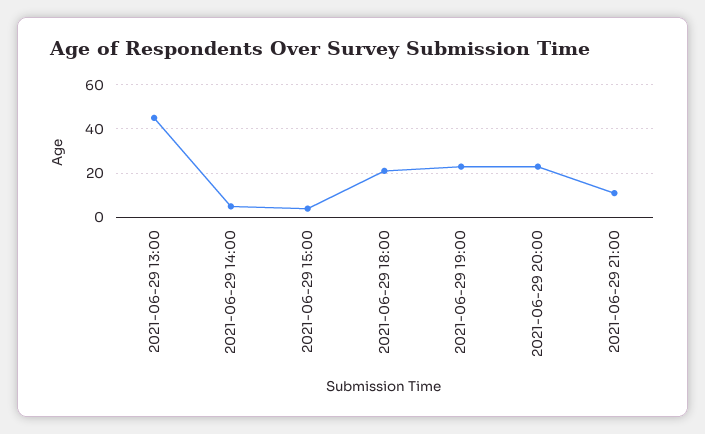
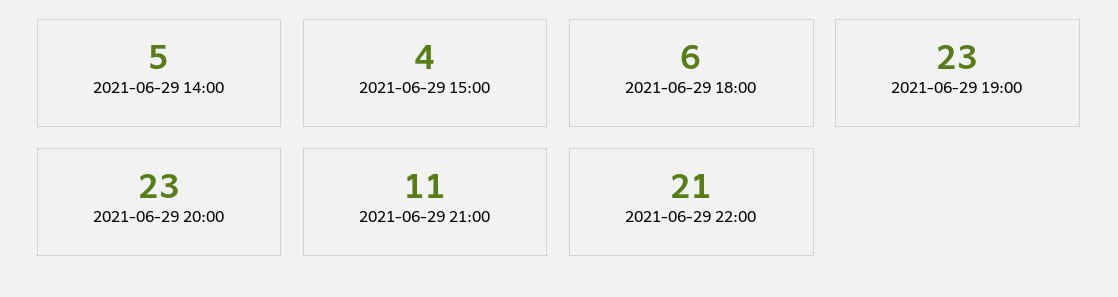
2021-06-29 13:00: 45 -> none
2021-06-29 18:00: 20 -> 6
2021-06-29 22:00: none -> 21

